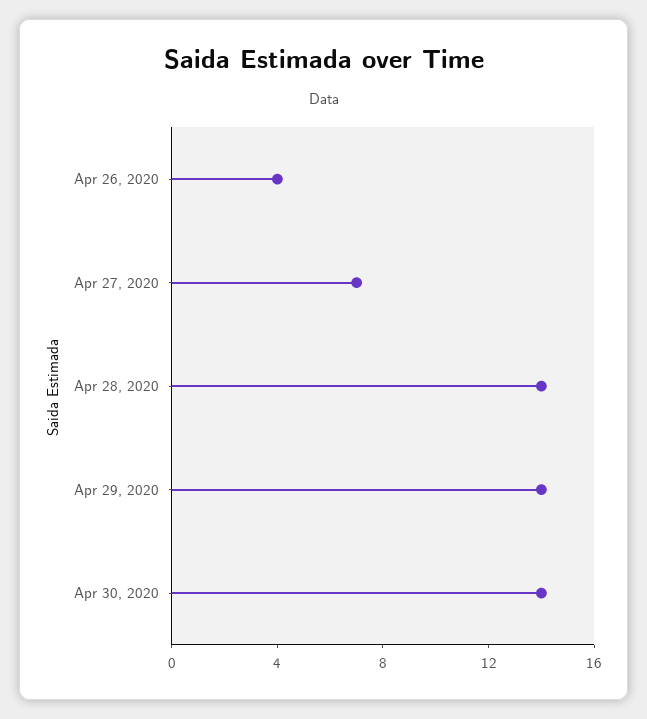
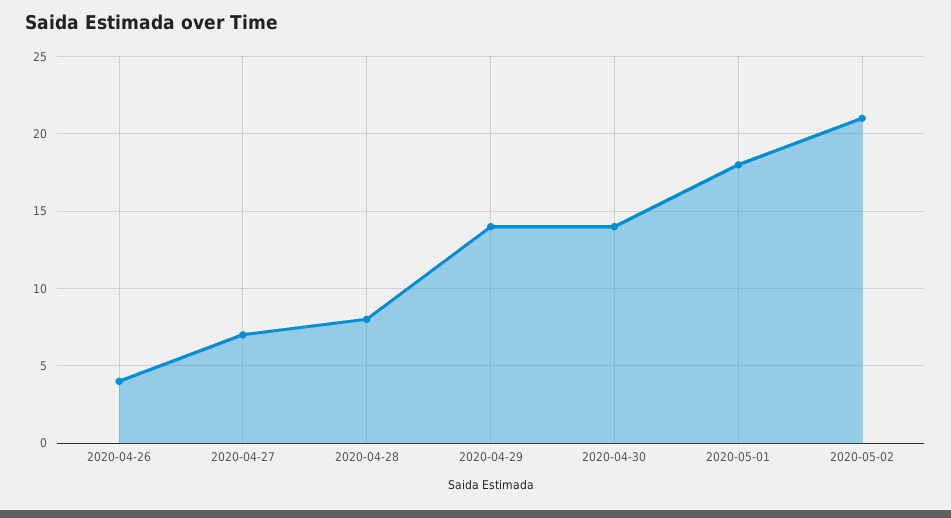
Apr 28, 2020: 14 -> 8
2020-05-01: none -> 18
2020-05-02: none -> 21

